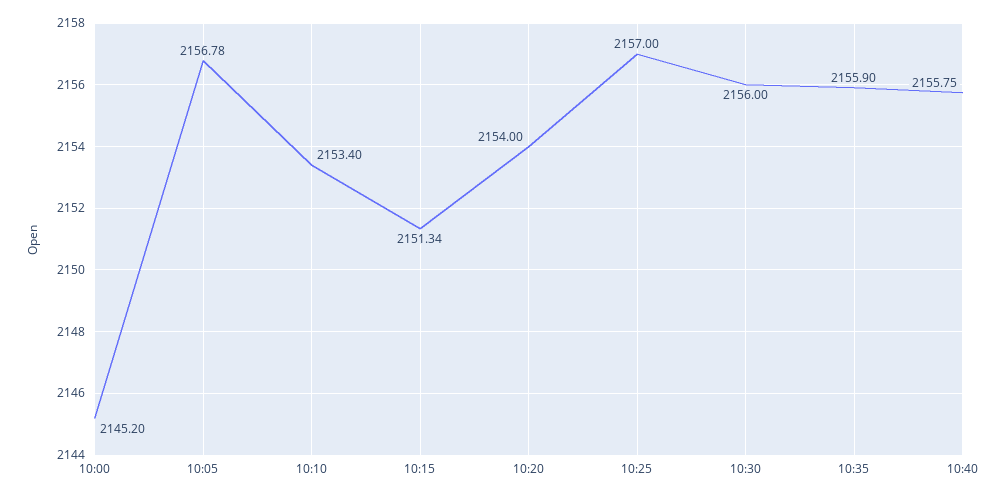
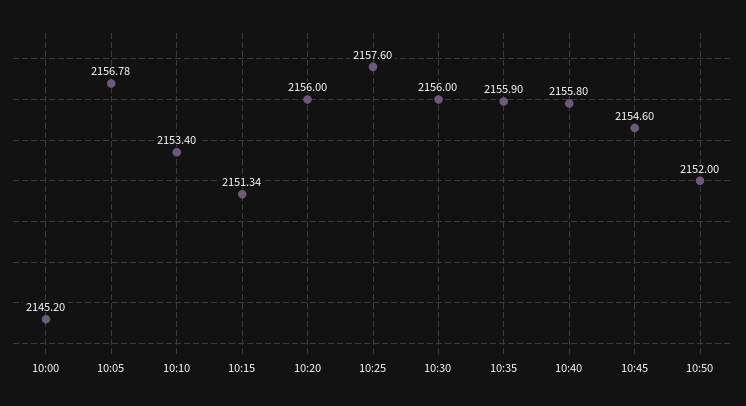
10:20: 2154 -> 2156
10:25: 2157 -> 2157.6
10:40: 2155.75 -> 2155.8
10:45: none -> 2154.6
10:50: none -> 2152

